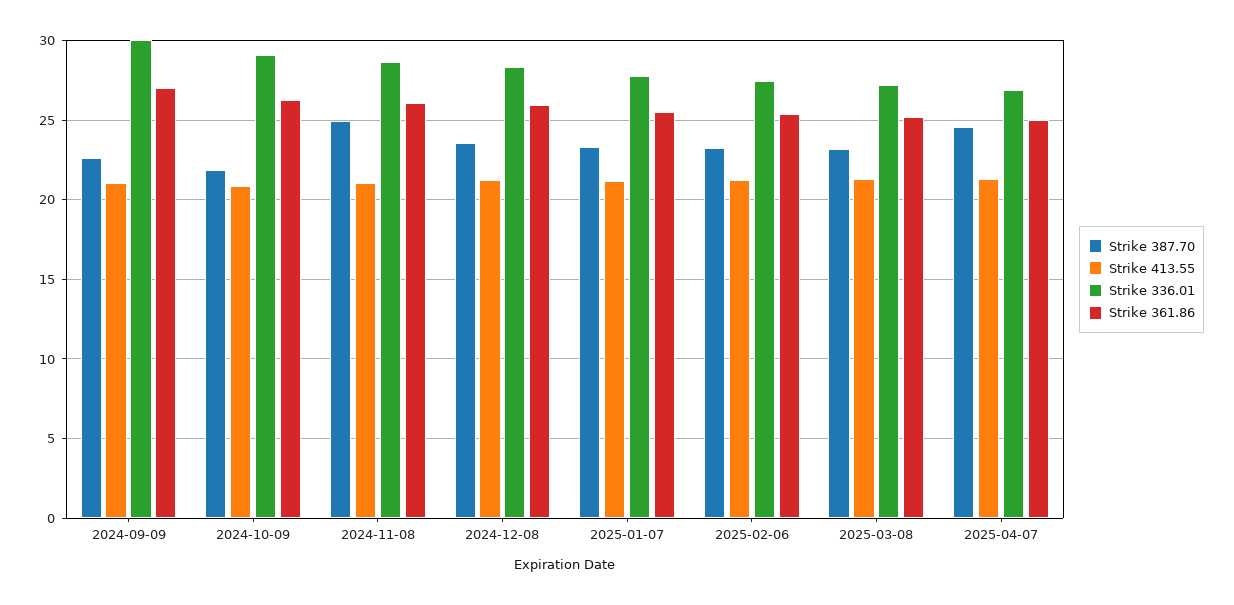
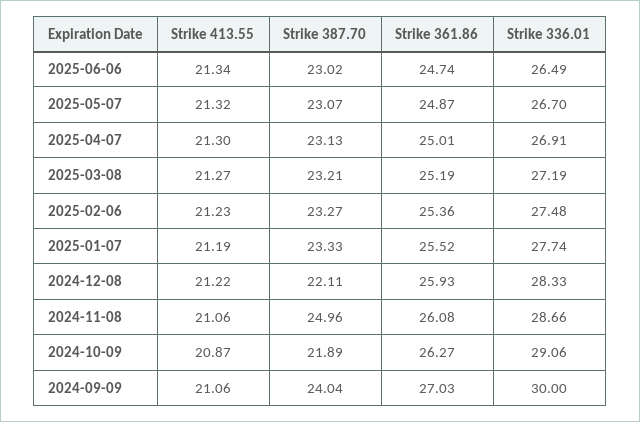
Strike 387.70, 2024-09-09: 22.5 -> 24.04
Strike 387.70, 2024-12-08: 23.5 -> 22.11
Strike 387.70, 2025-04-07: 24.5 -> 23.13
Strike 413.55, 2025-06-06: none -> 21.34
Strike 387.70, 2025-06-06: none -> 23.02
Strike 361.86, 2025-06-06: none -> 24.74
Strike 336.01, 2025-06-06: none -> 26.49
Strike 413.55, 2025-05-07: none -> 21.32
Strike 387.70, 2025-05-07: none -> 23.07
Strike 361.86, 2025-05-07: none -> 24.87
Strike 336.01, 2025-05-07: none -> 26.7

